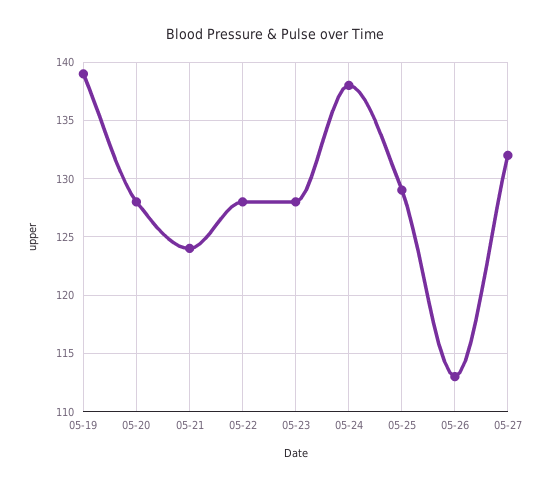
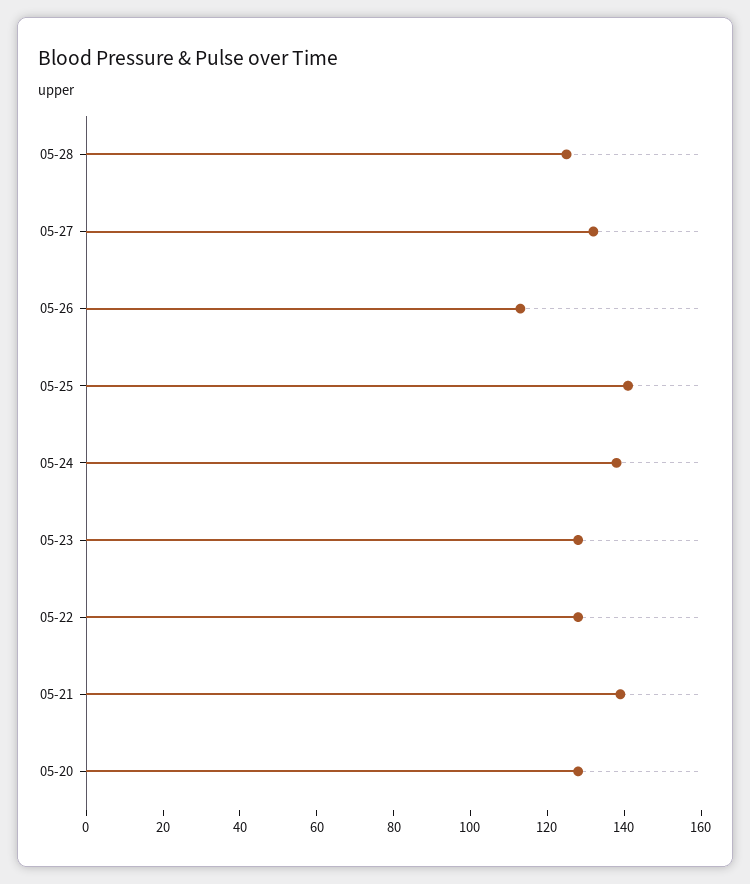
05-19: 139 -> none
05-21: 124 -> 140
05-25: 129 -> 140
05-28: none -> 125

